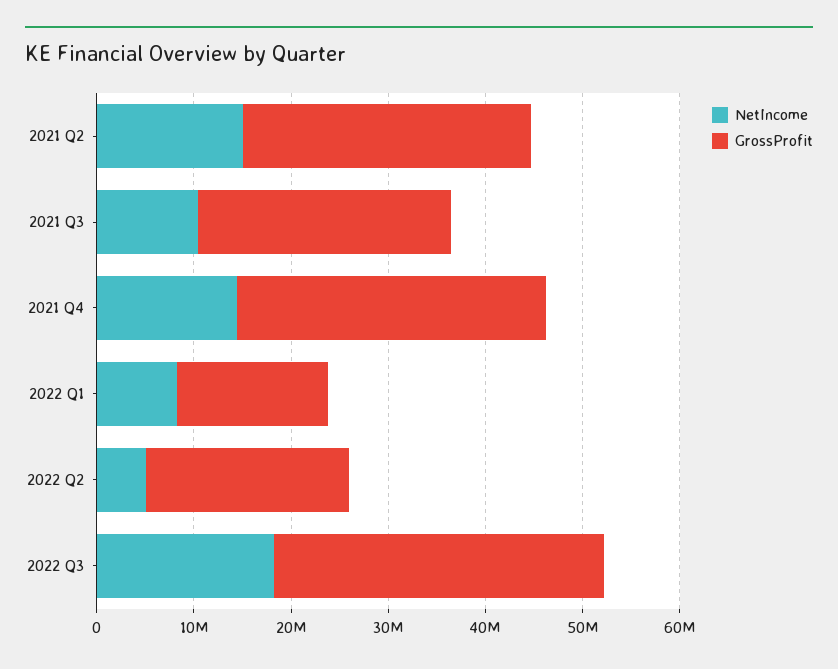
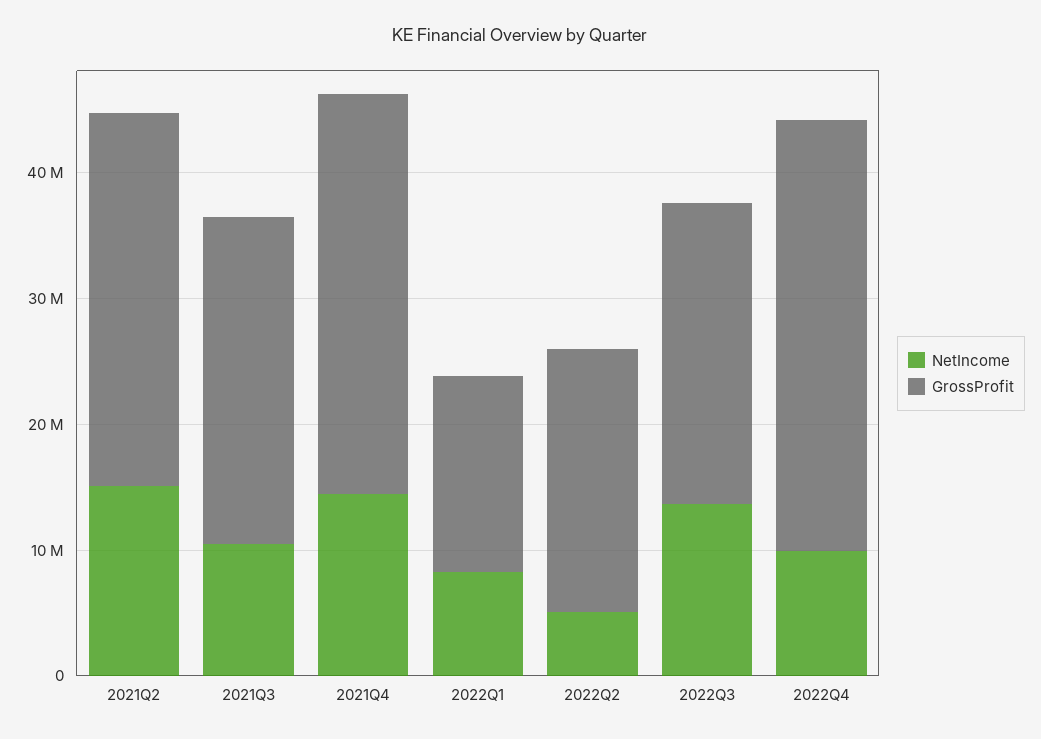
NetIncome, 2022 Q3: 18000000 -> 14000000
GrossProfit, 2022 Q3: 34000000 -> 24000000
NetIncome, 2022Q4: none -> 10000000
GrossProfit, 2022Q4: none -> 34000000

